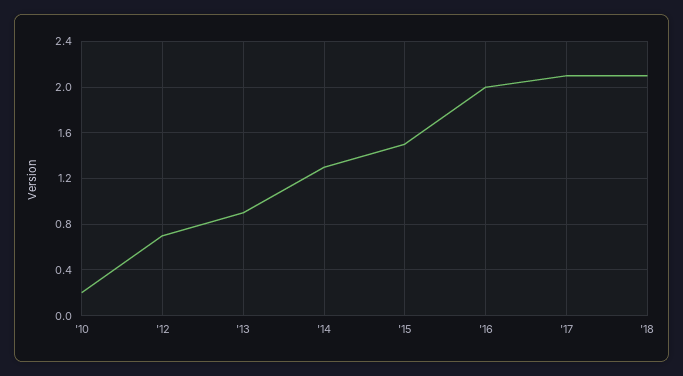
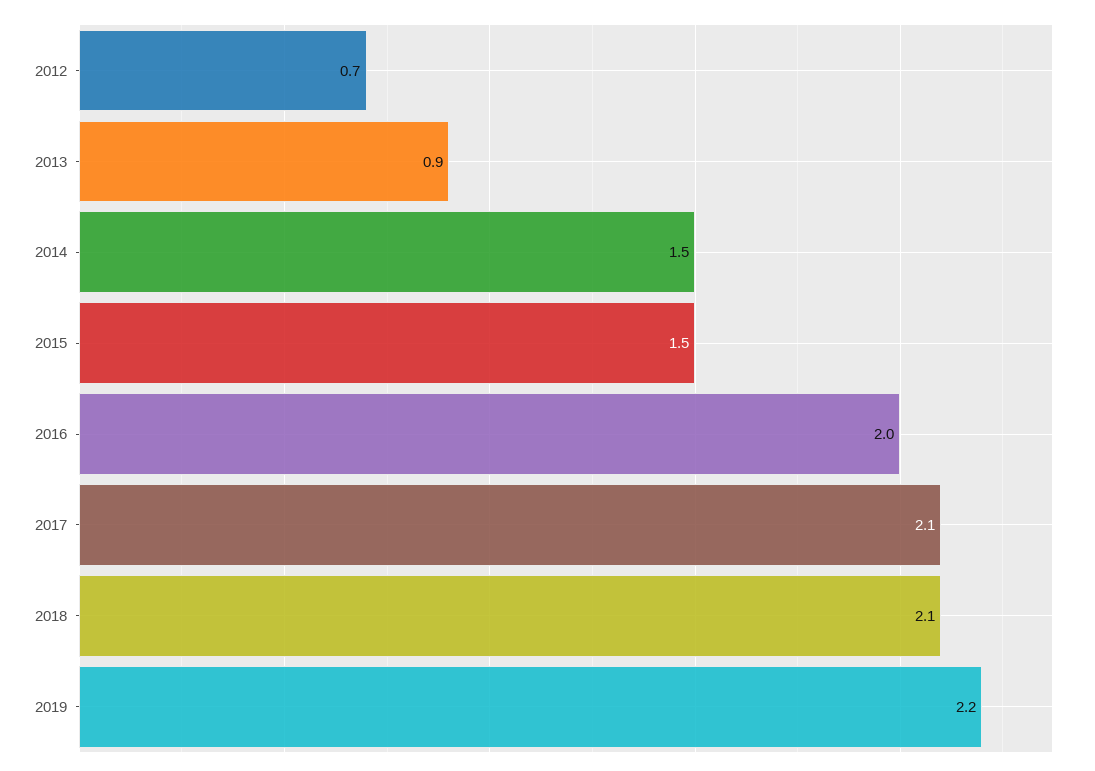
'10: 0.2 -> none
'14: 1.3 -> 1.5
2019: none -> 2.2

